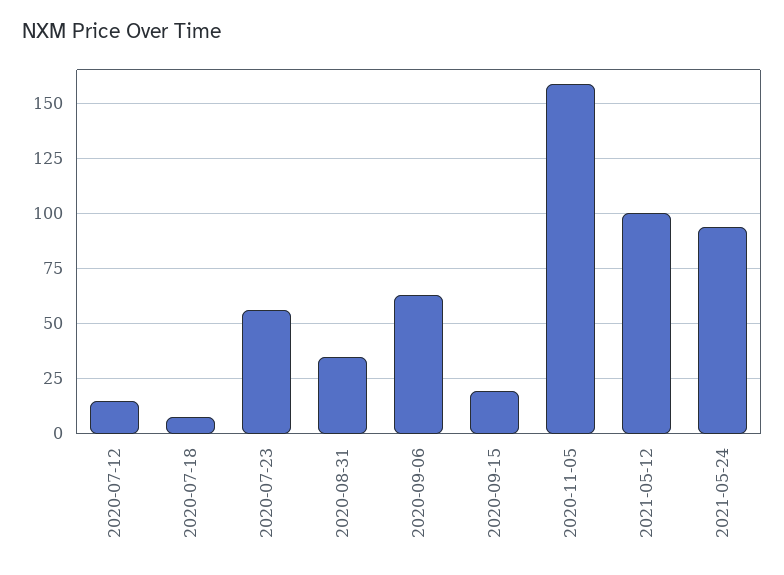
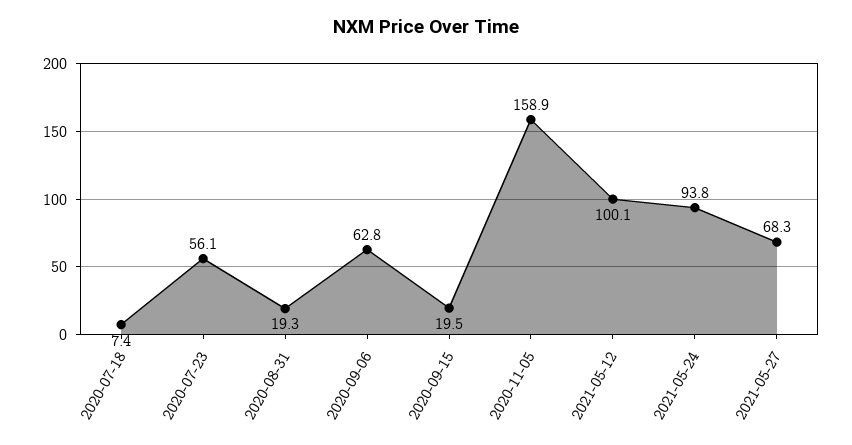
2020-07-12: 15 -> none
2020-08-31: 35 -> 19.3
2021-05-27: none -> 68.3

